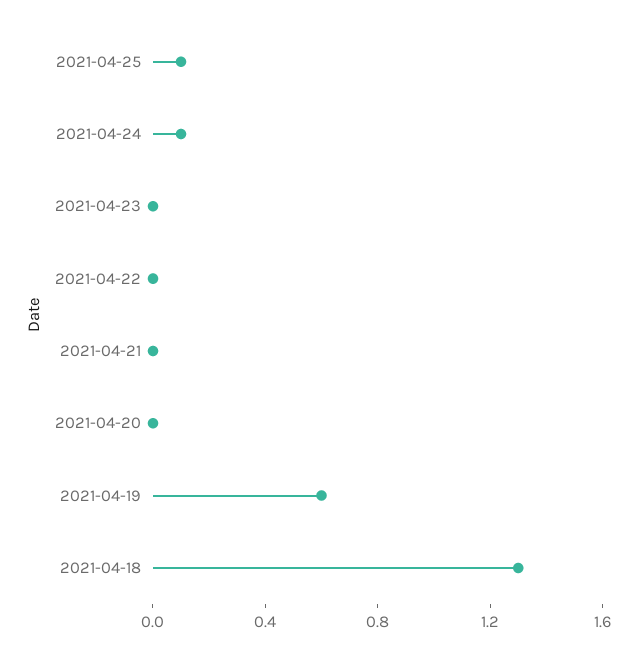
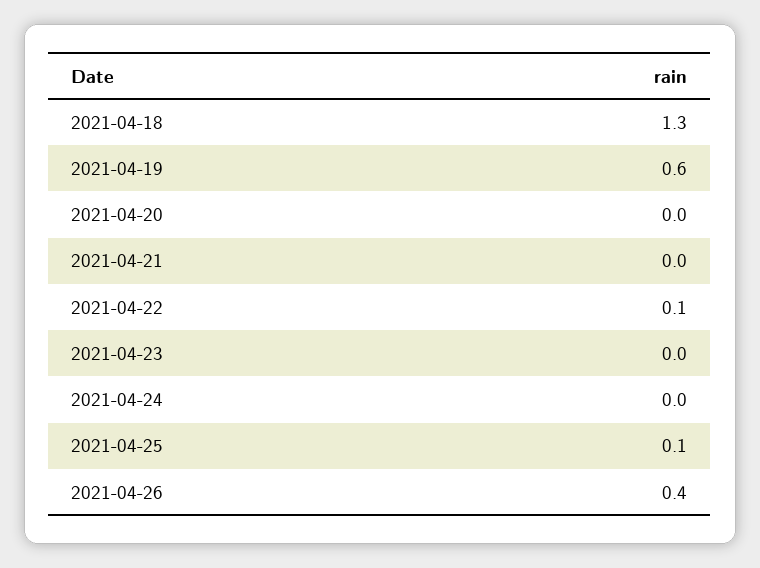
2021-04-24: 0.1 -> 0
2021-04-22: 0 -> 0.1
2021-04-26: none -> 0.4

